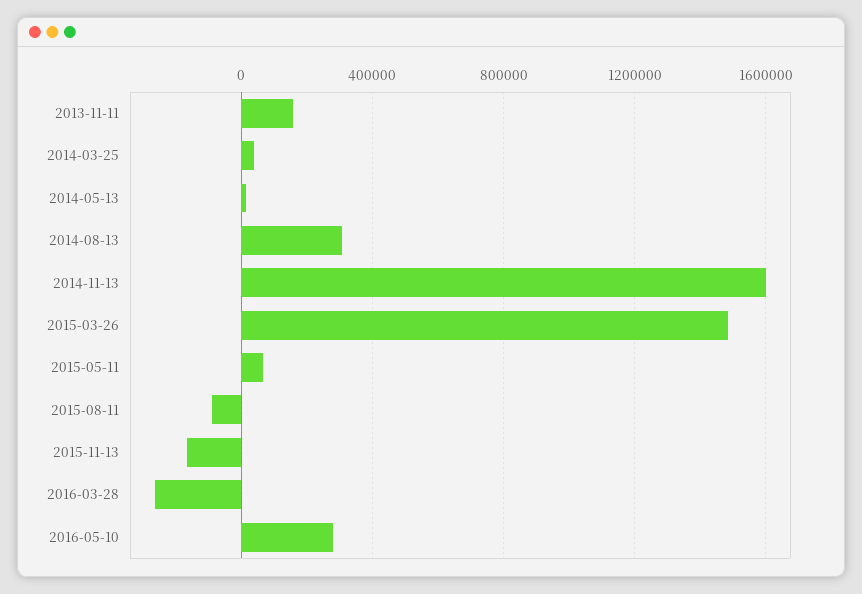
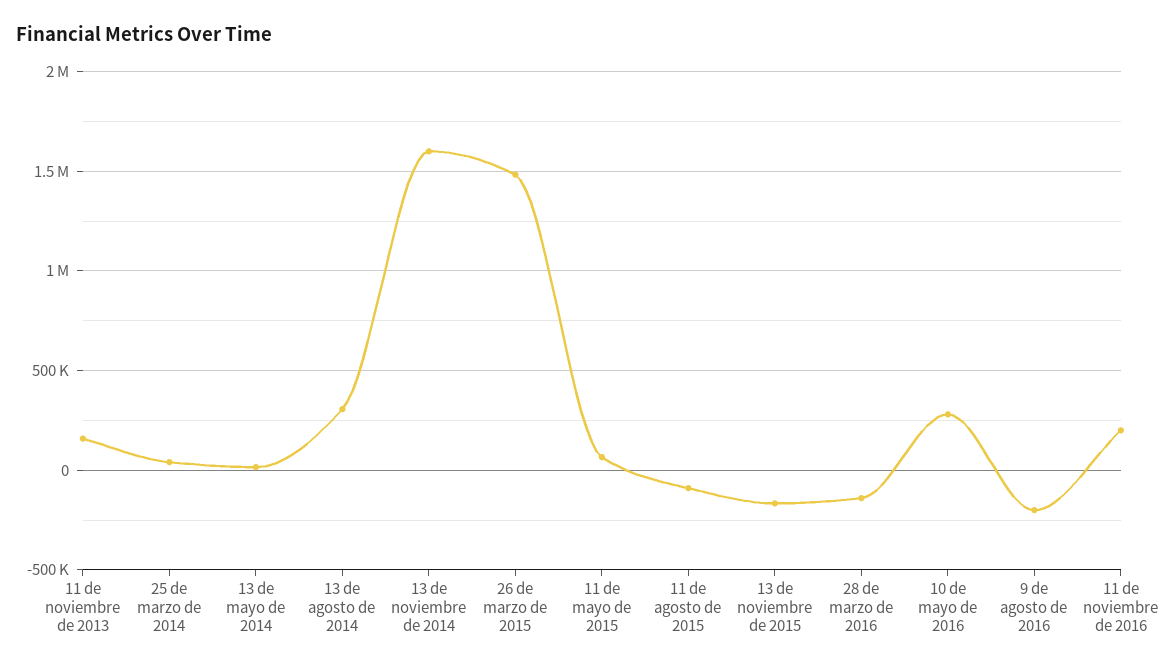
2016-03-28: -250000 -> -150000
9 de agosto de 2016: none -> -200000
11 de noviembre de 2016: none -> 200000

